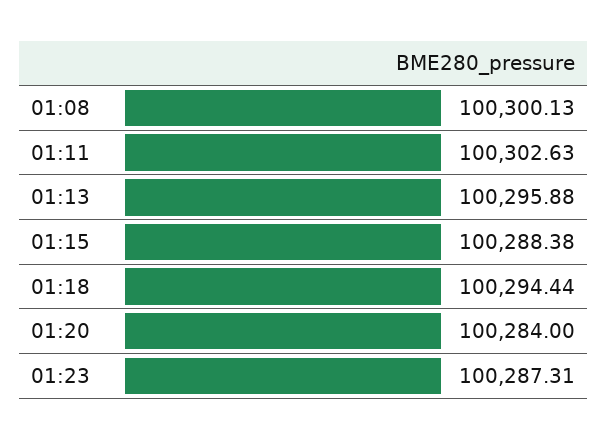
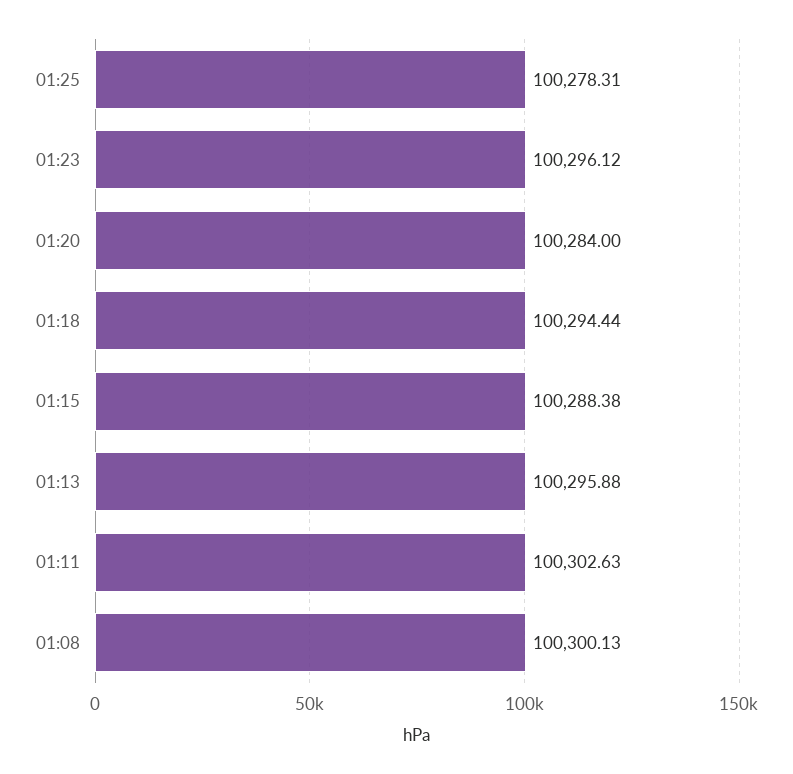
01:23: 100287.31 -> 100296.12
01:25: none -> 100278.31

